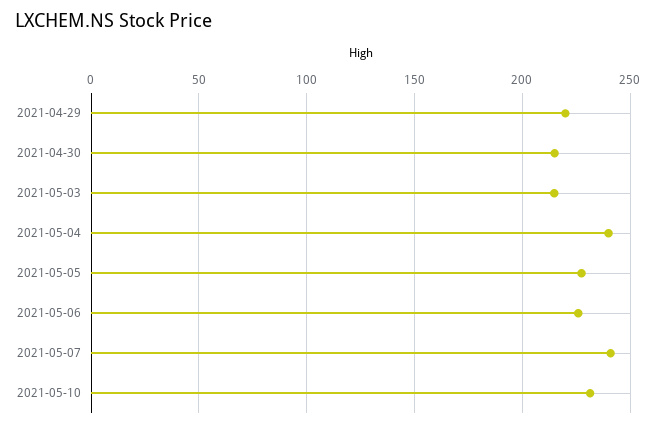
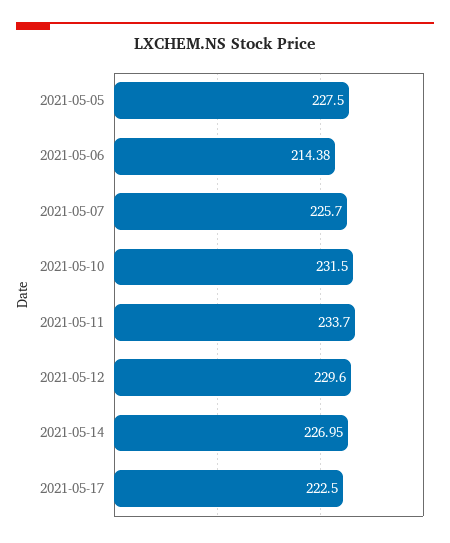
2021-04-29: 220 -> none
2021-04-30: 215 -> none
2021-05-03: 215 -> none
2021-05-04: 240 -> none
2021-05-06: 225 -> 214.38
2021-05-07: 240 -> 225.7
2021-05-11: none -> 233.7
2021-05-12: none -> 229.6
2021-05-14: none -> 226.95
2021-05-17: none -> 222.5

